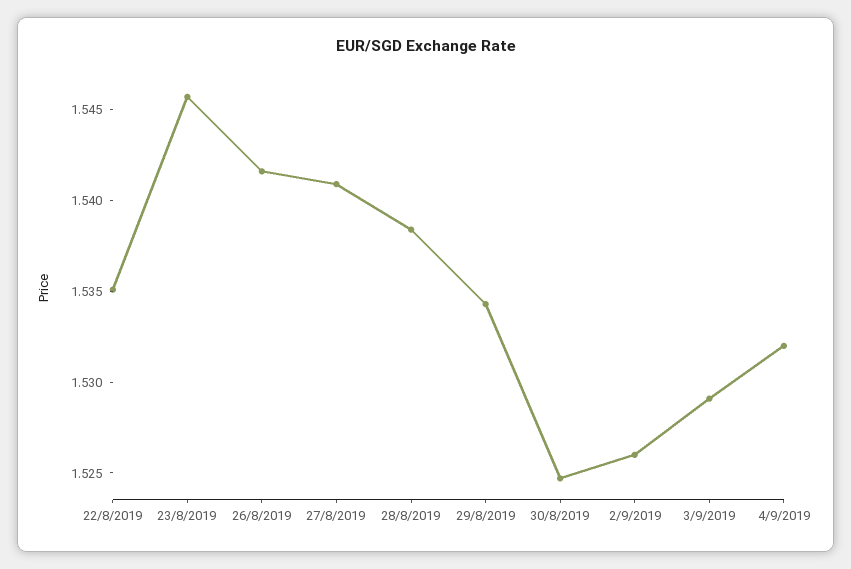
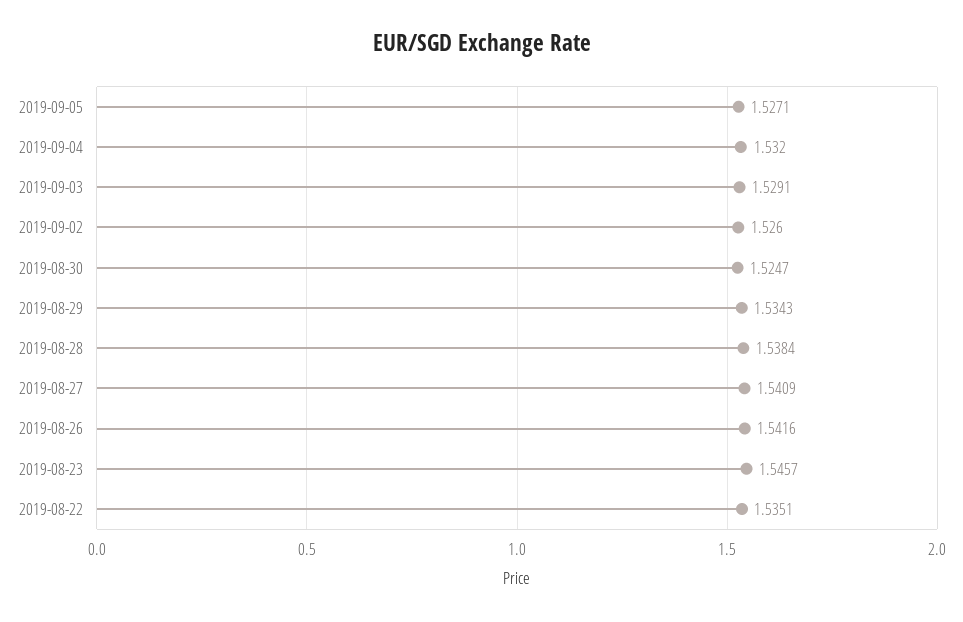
2019-09-05: none -> 1.5271

